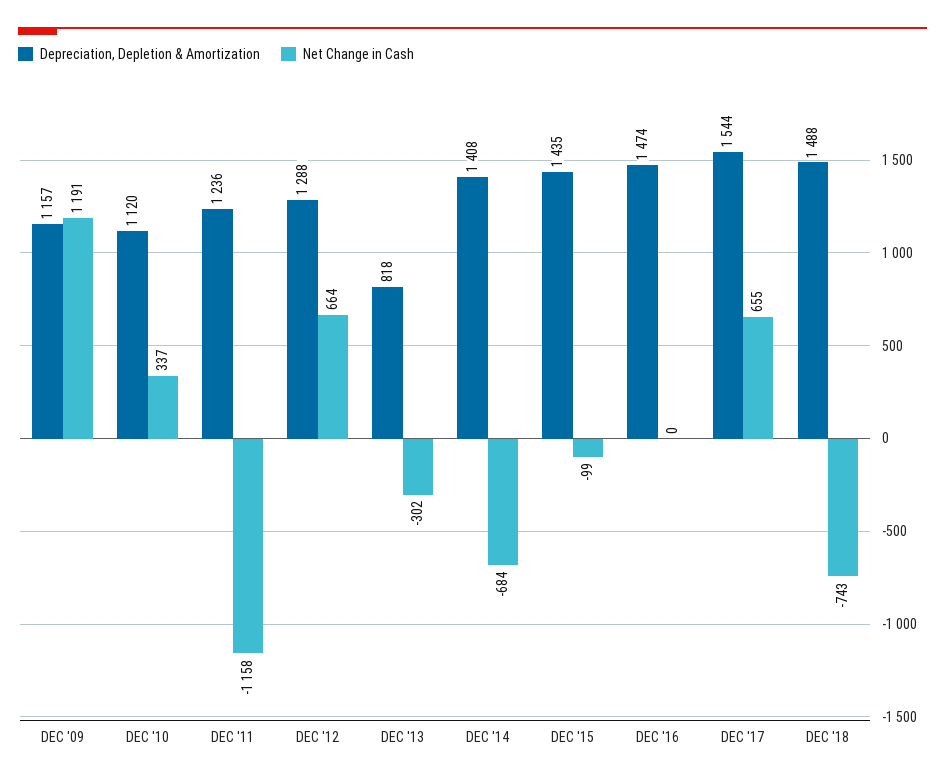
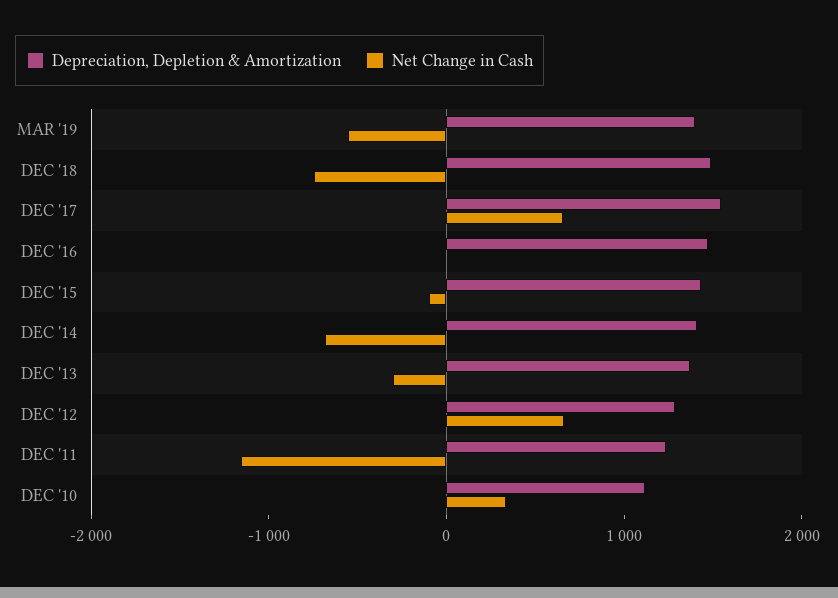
Depreciation, Depletion & Amortization, DEC '09: 1157 -> none
Net Change in Cash, DEC '09: 1191 -> none
Depreciation, Depletion & Amortization, DEC '13: 818 -> 1400
Depreciation, Depletion & Amortization, MAR '19: none -> 1400
Net Change in Cash, MAR '19: none -> -600

